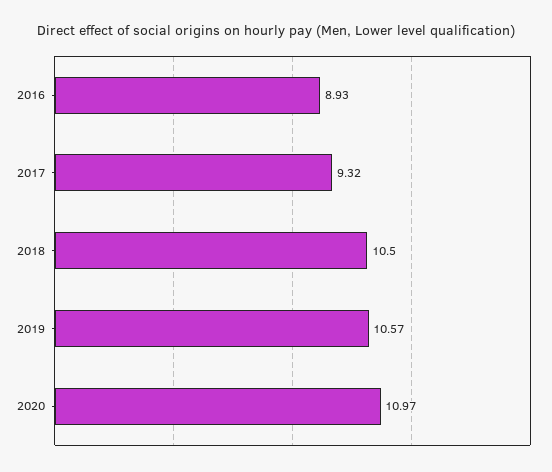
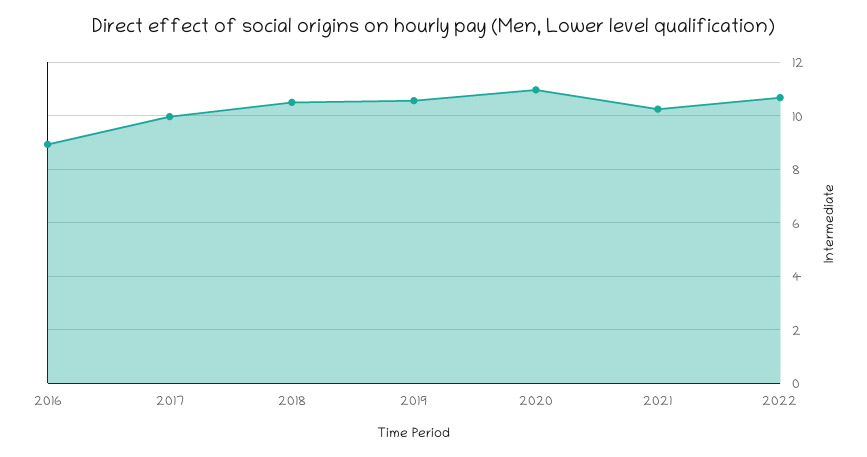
2017: 9.32 -> 10
2021: none -> 10.25
2022: none -> 10.75

